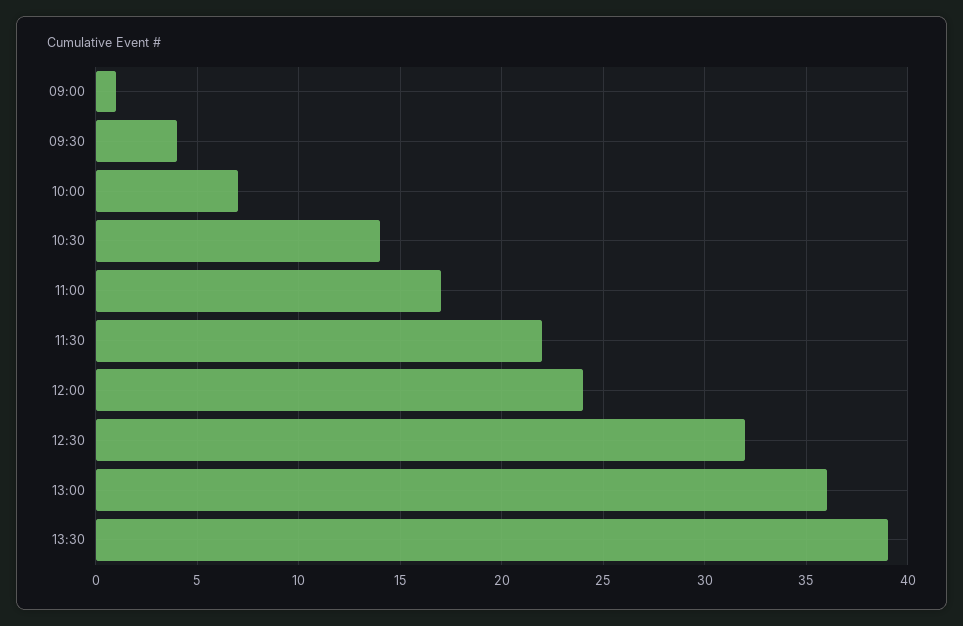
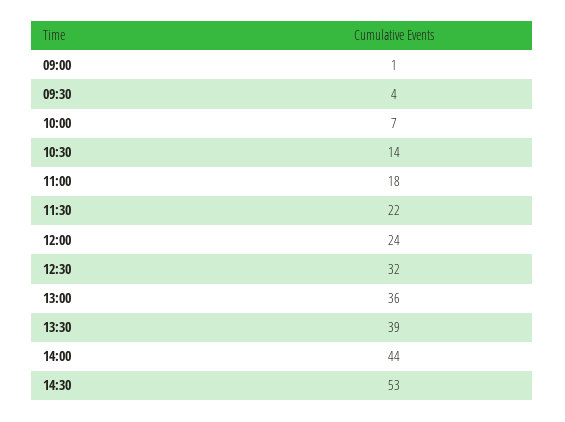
11:00: 17 -> 18
14:00: none -> 44
14:30: none -> 53

